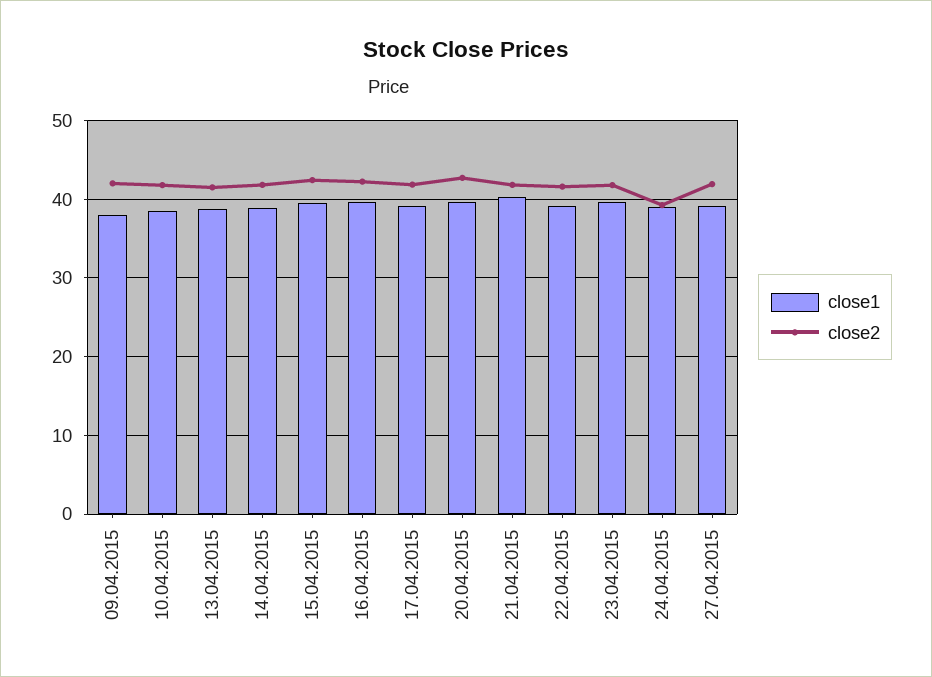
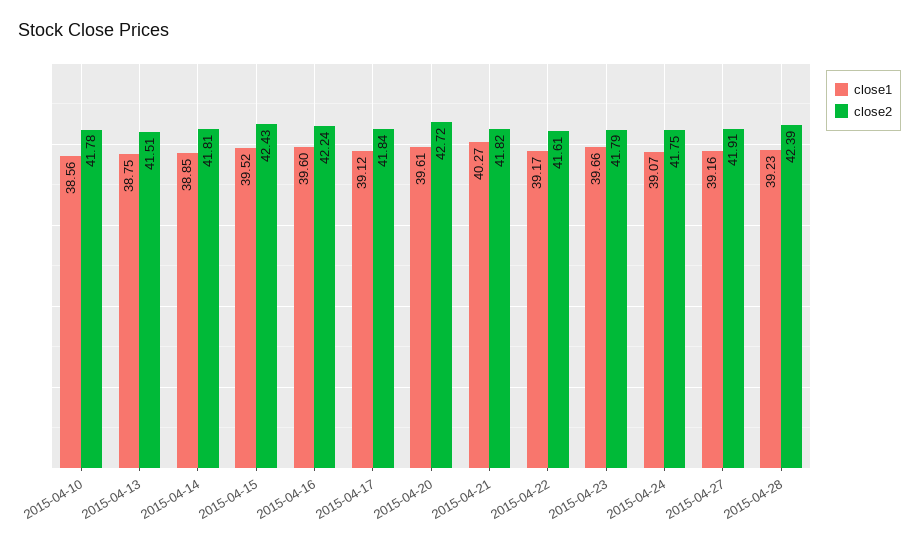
close1, 09.04.2015: 38 -> none
close2, 09.04.2015: 42 -> none
close2, 24.04.2015: 39 -> 41.75
close1, 2015-04-28: none -> 39.23
close2, 2015-04-28: none -> 42.39

